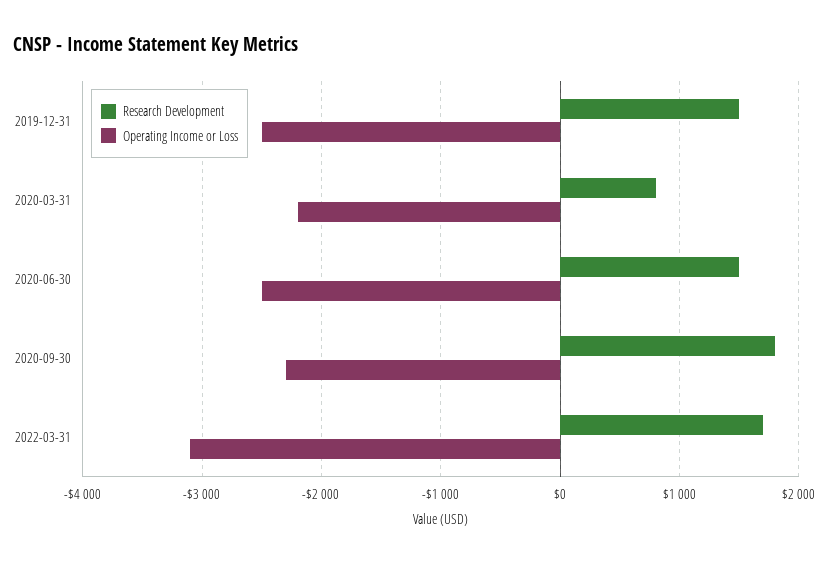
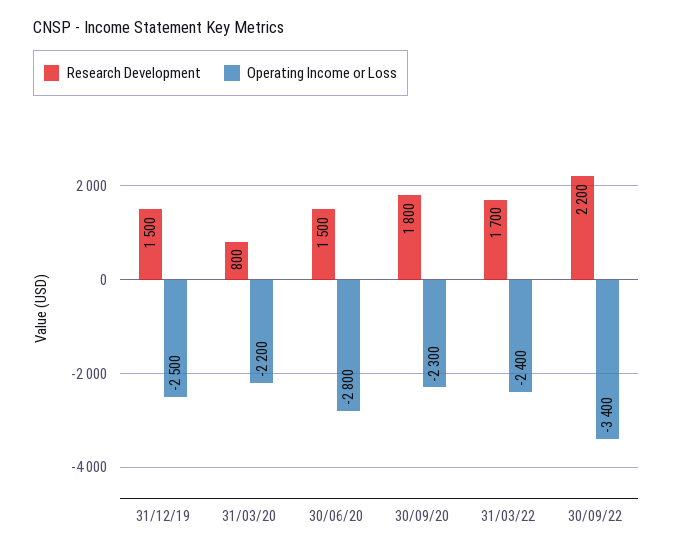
Operating Income or Loss, 2020-06-30: -2500 -> -2800
Operating Income or Loss, 2022-03-31: -3100 -> -2400
Research Development, 30/09/22: none -> 2200
Operating Income or Loss, 30/09/22: none -> -3400

